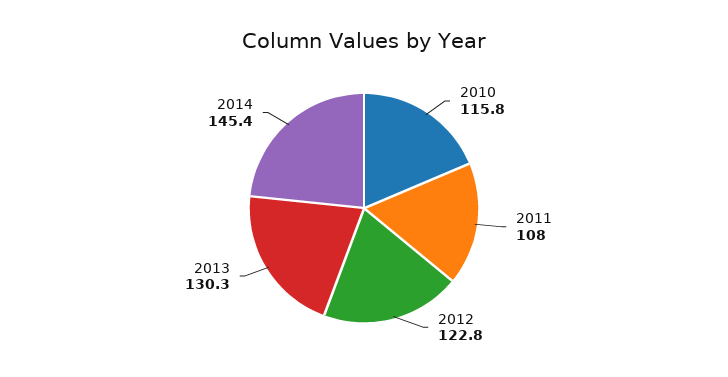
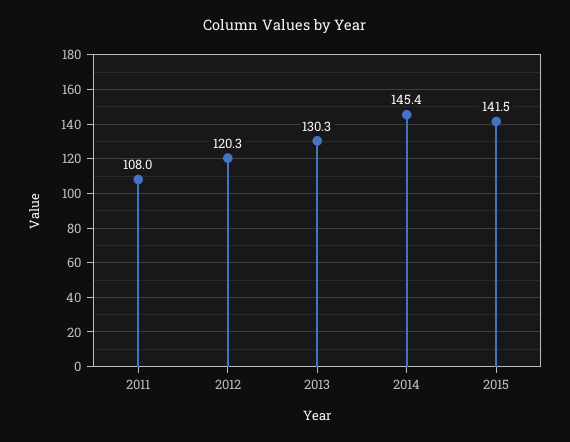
2010: 115.8 -> none
2012: 122.8 -> 120.3
2015: none -> 141.5

